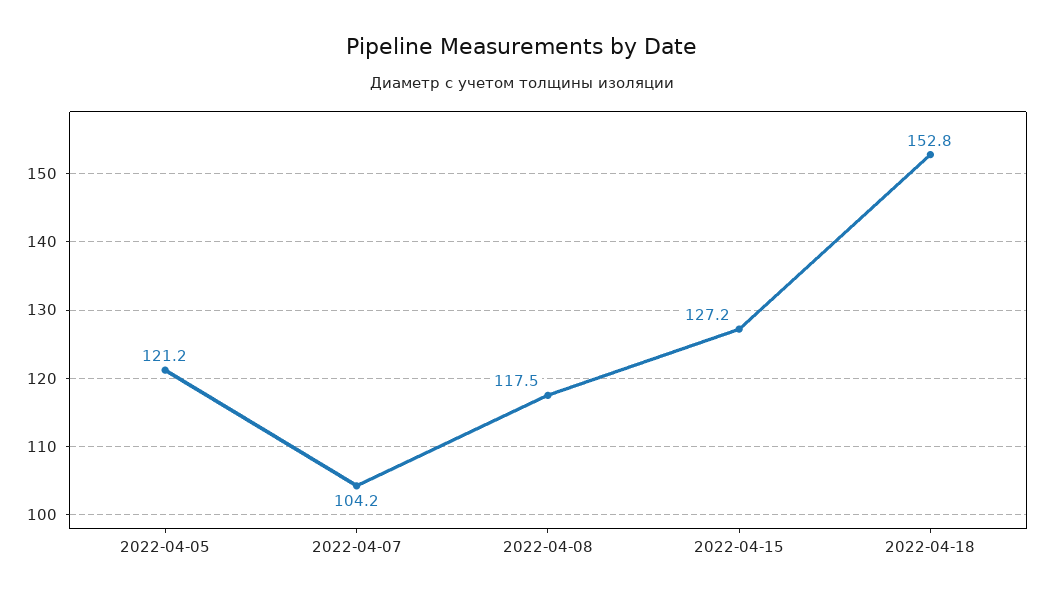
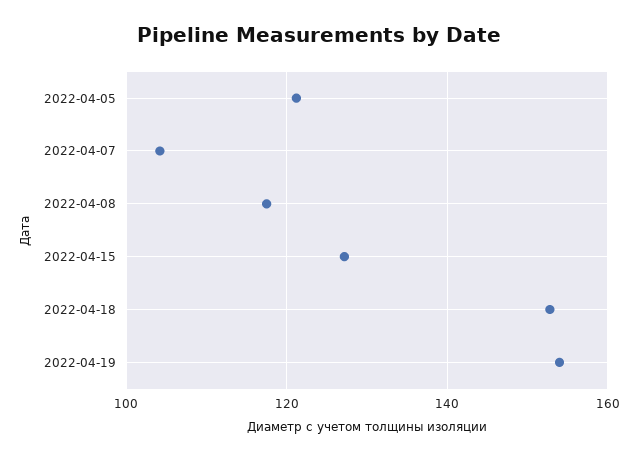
2022-04-19: none -> 154

